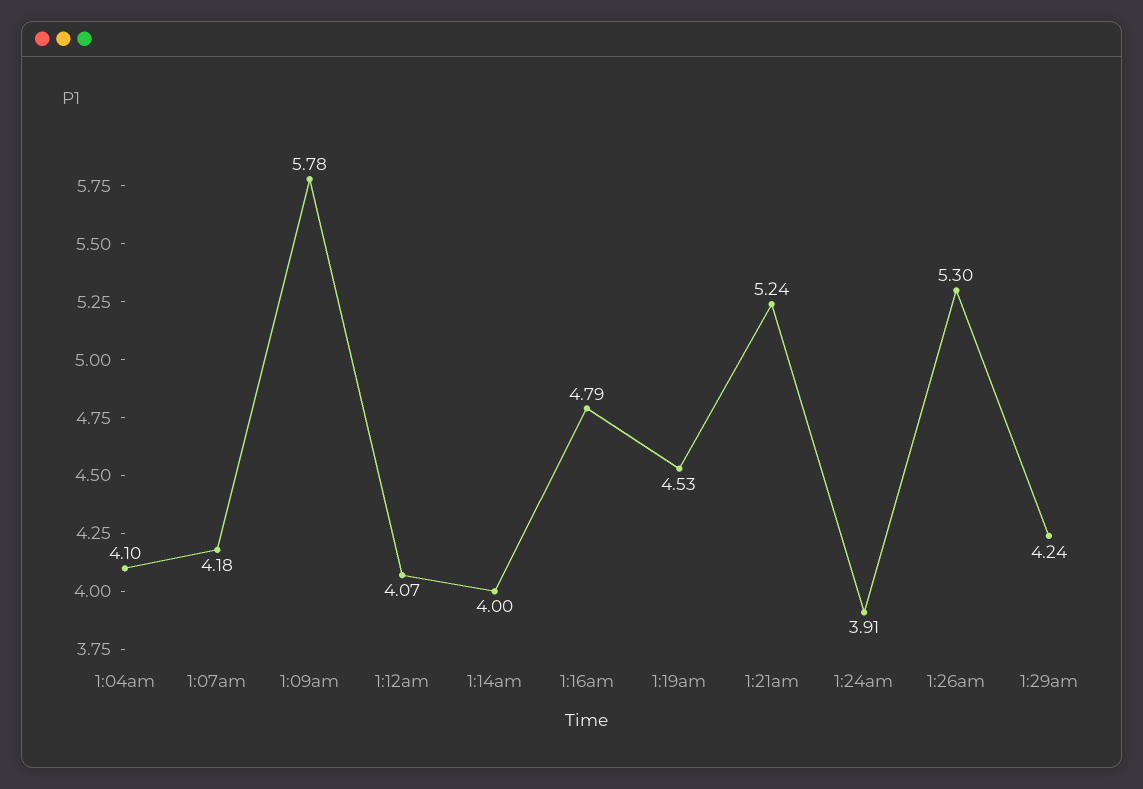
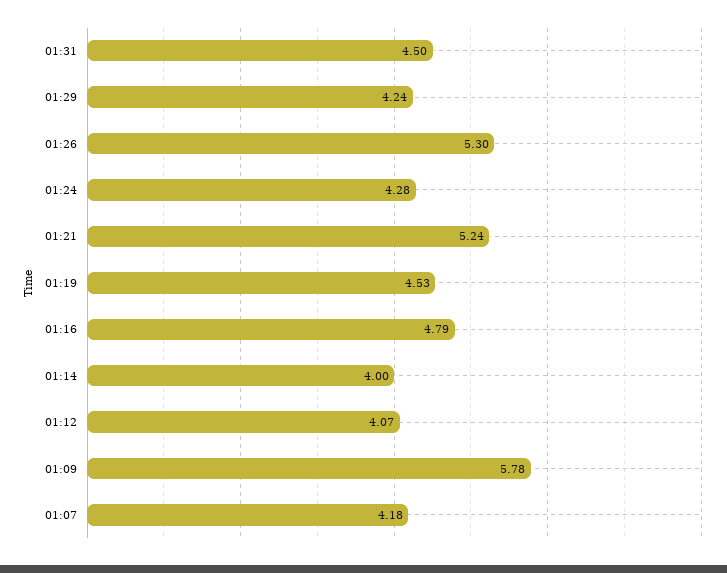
1:04am: 4.1 -> none
1:24am: 3.91 -> 4.28
01:31: none -> 4.5

